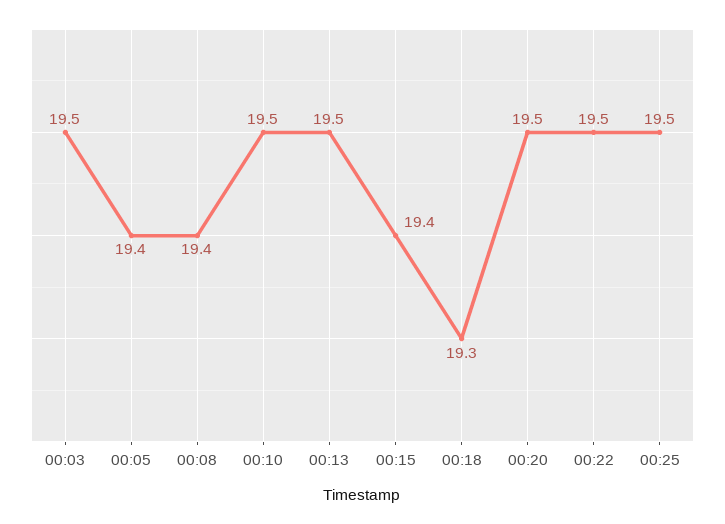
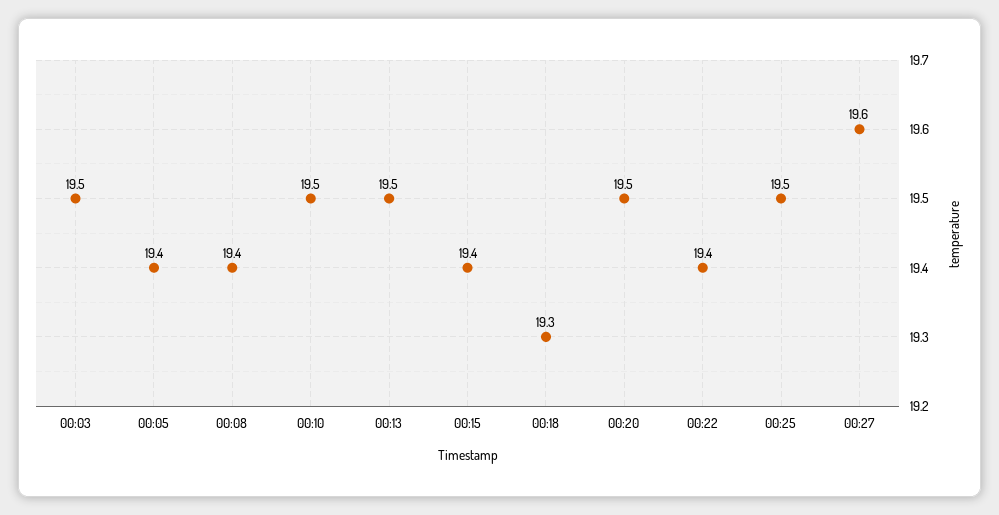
00:22: 19.5 -> 19.4
00:27: none -> 19.6

